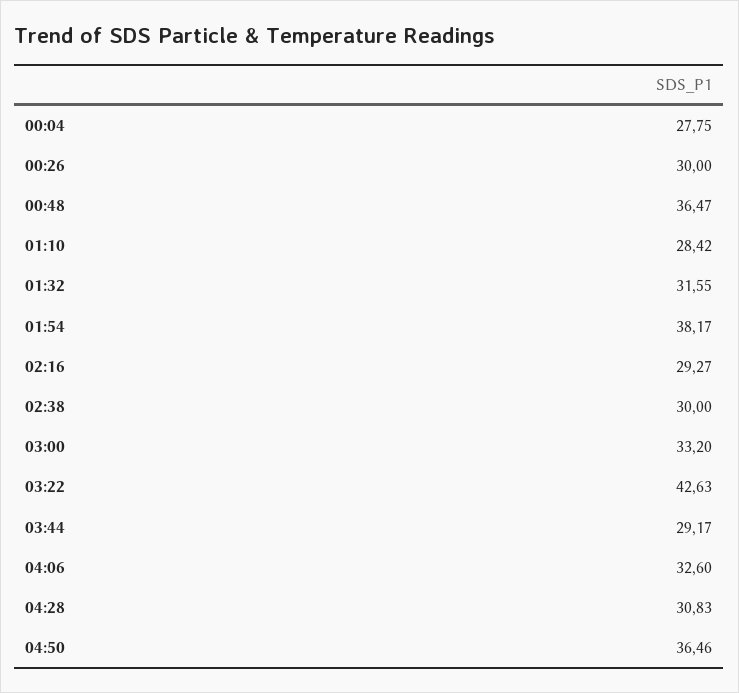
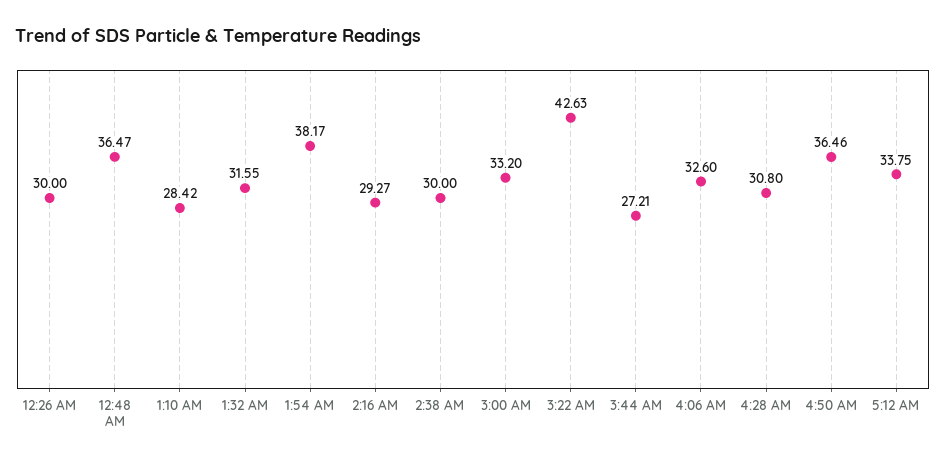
00:04: 27.75 -> none
03:44: 29.17 -> 27.21
04:28: 30.83 -> 30.8
5:12 AM: none -> 33.75

